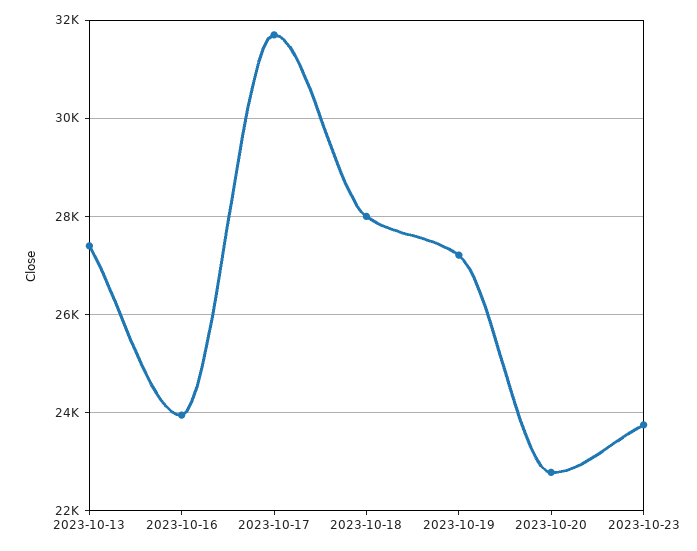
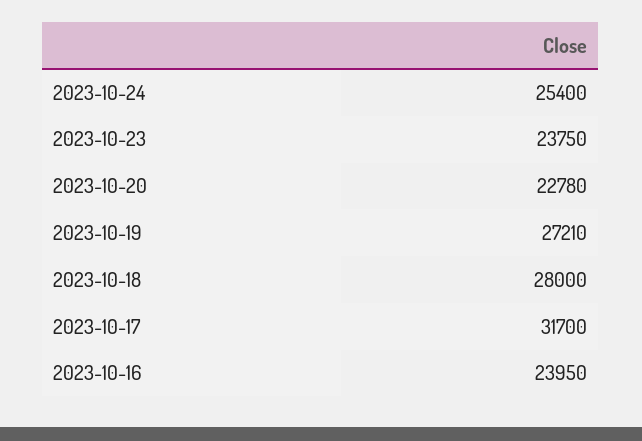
2023-10-13: 27400 -> none
2023-10-24: none -> 25400

